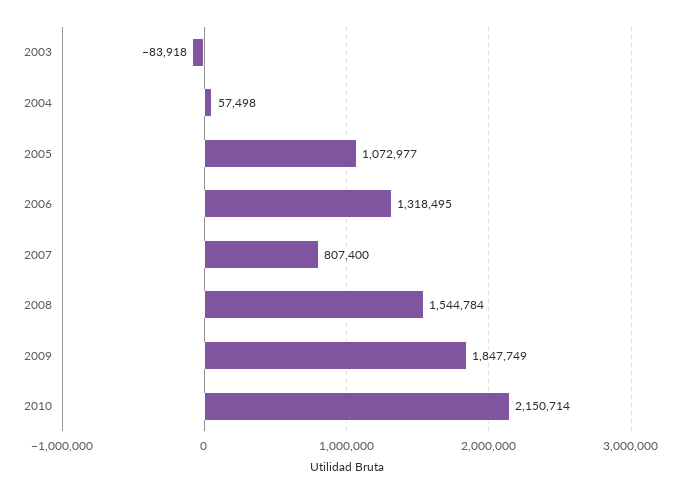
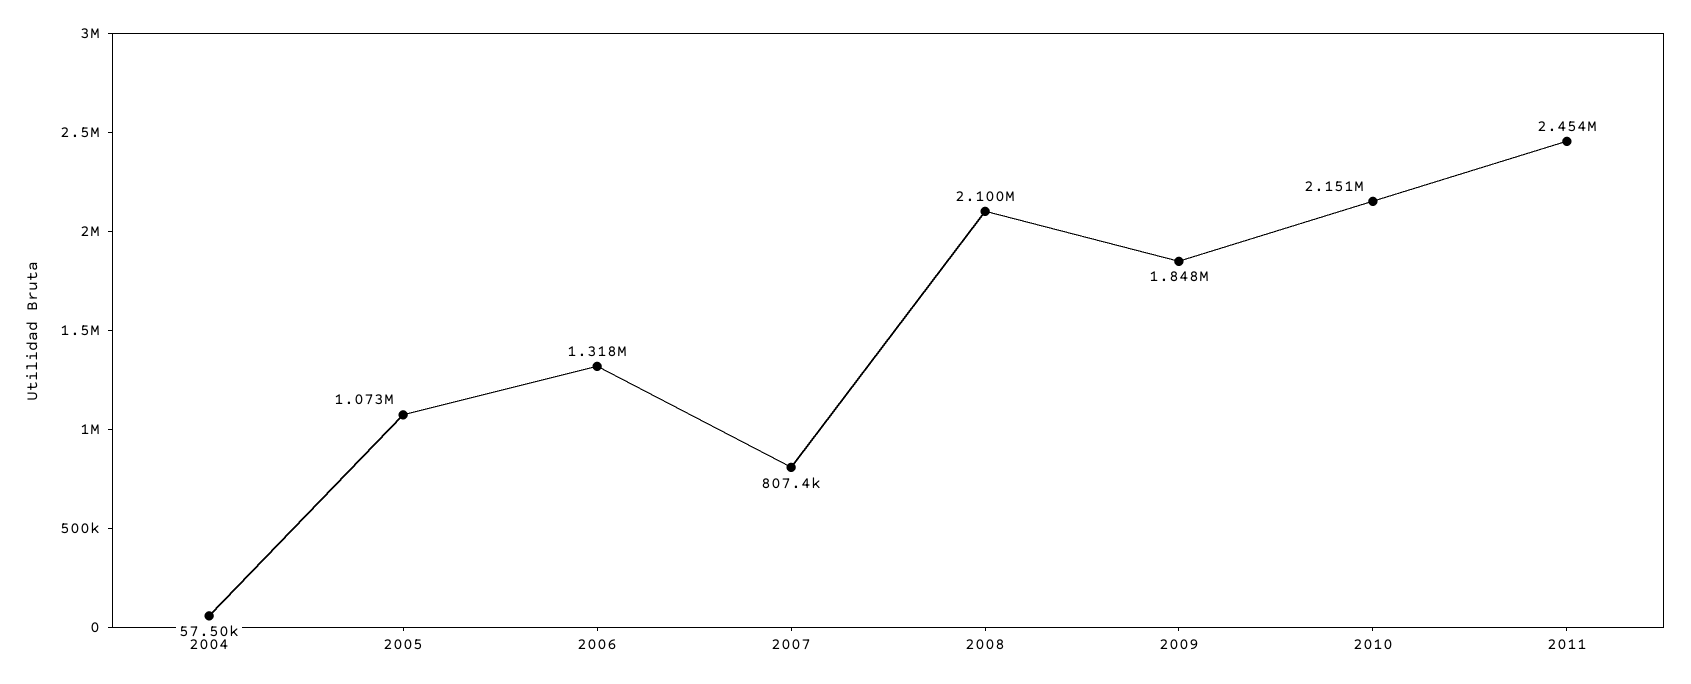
2003: -83918 -> none
2008: 1544784 -> 2100000
2011: none -> 2454000

